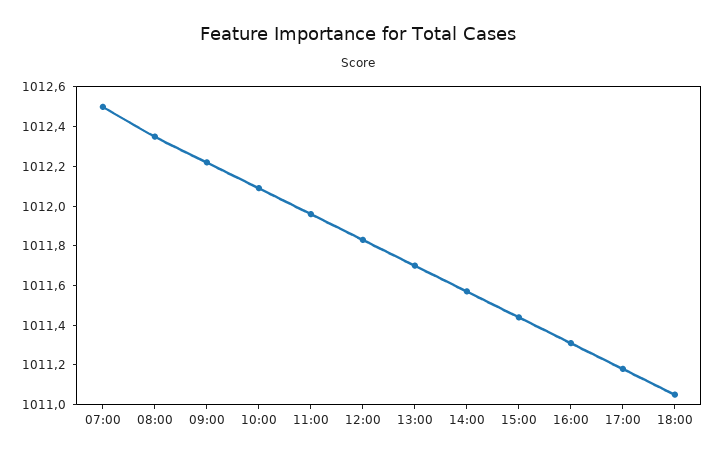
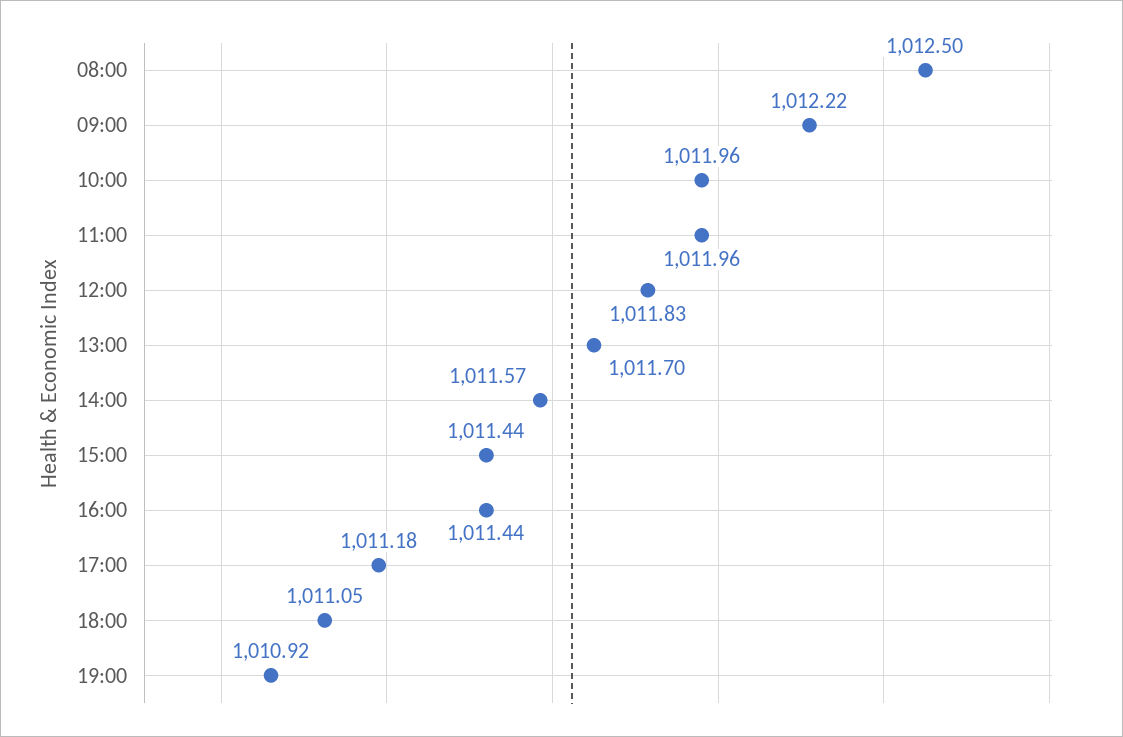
07:00: 1012.5 -> none
08:00: 1012.35 -> 1012.5
10:00: 1012.1 -> 1011.96
16:00: 1011.3 -> 1011.44
19:00: none -> 1010.92

